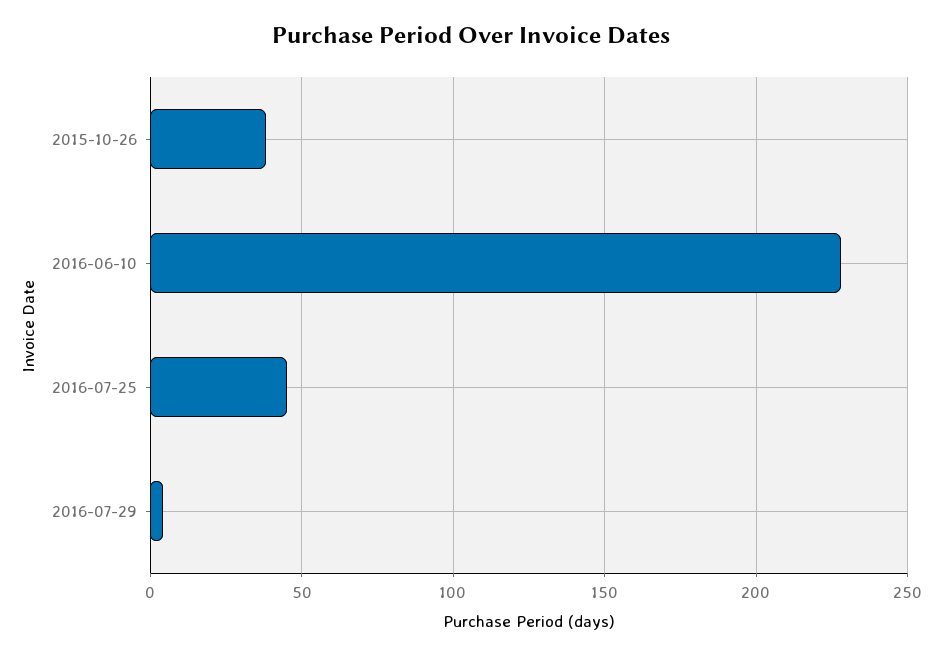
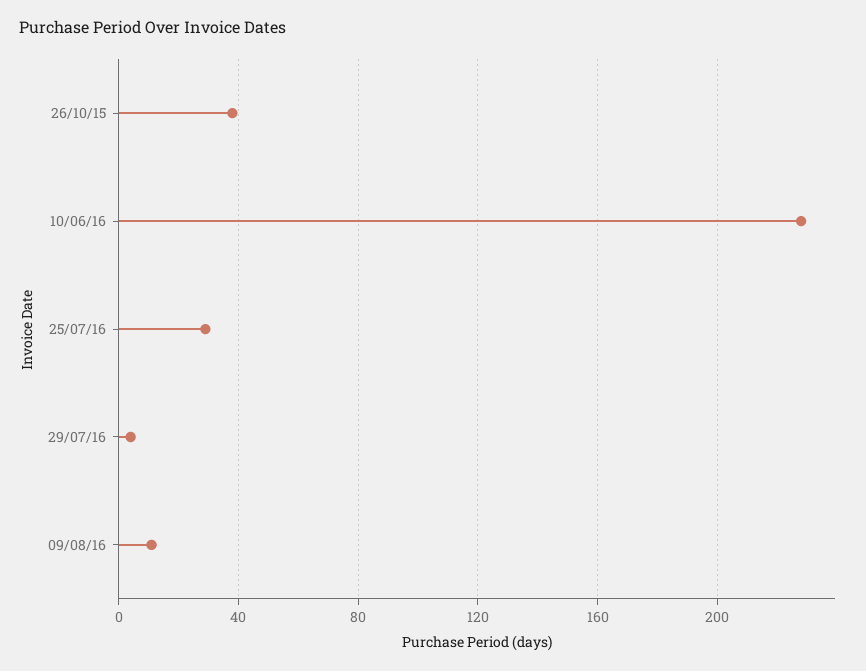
2016-07-25: 45 -> 30
09/08/16: none -> 10

